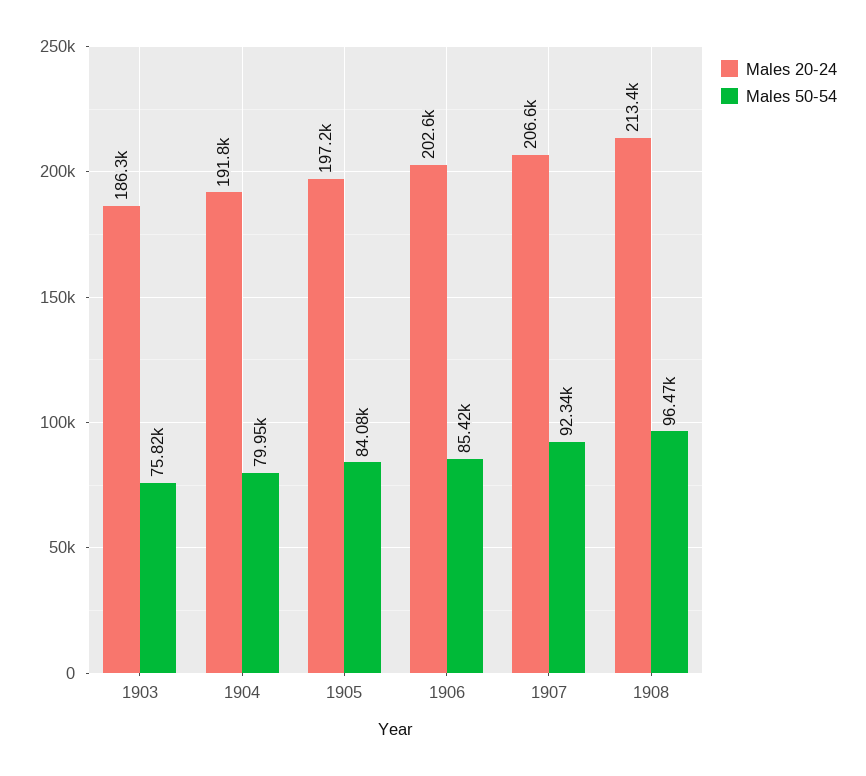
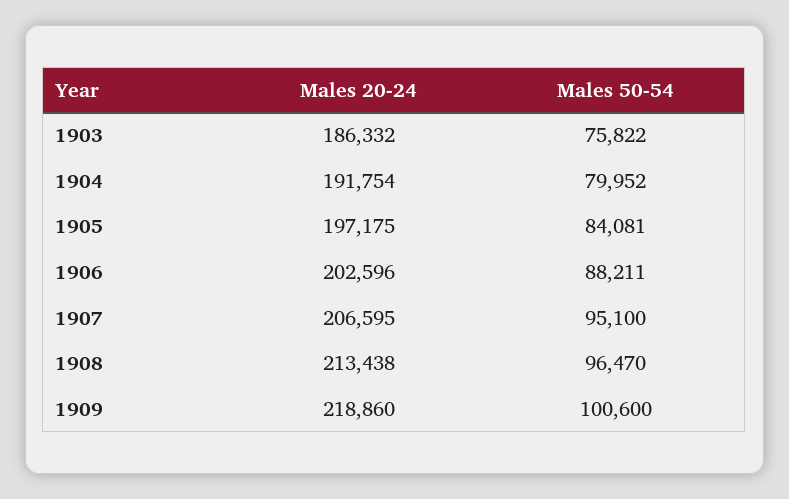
Males 50-54, 1906: 85420 -> 88211
Males 50-54, 1907: 92340 -> 95100
Males 20-24, 1909: none -> 218860
Males 50-54, 1909: none -> 100600

